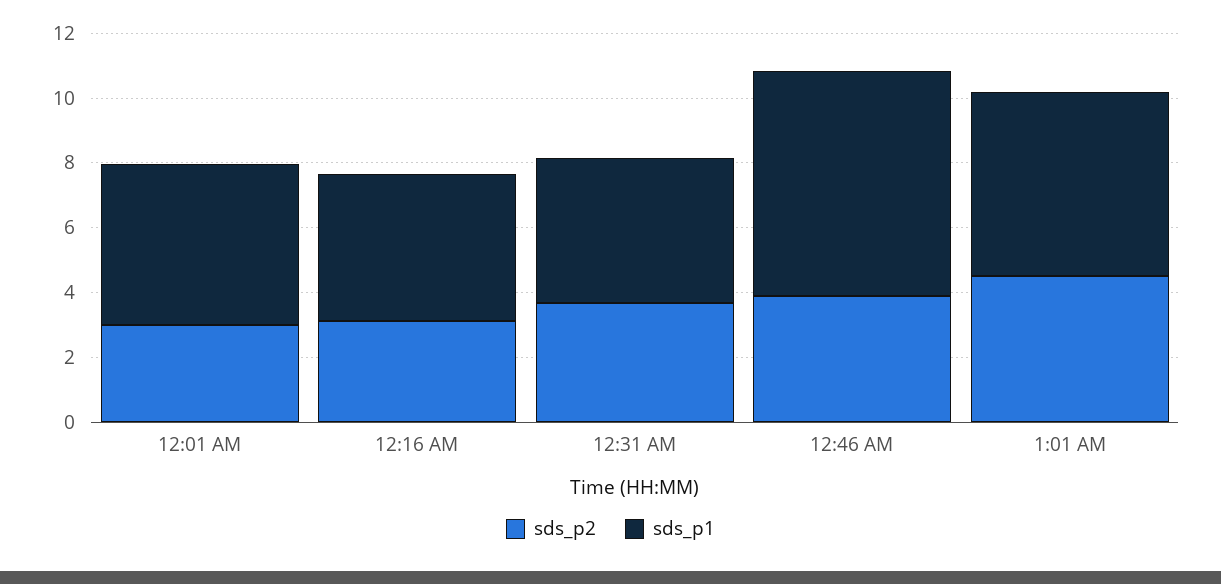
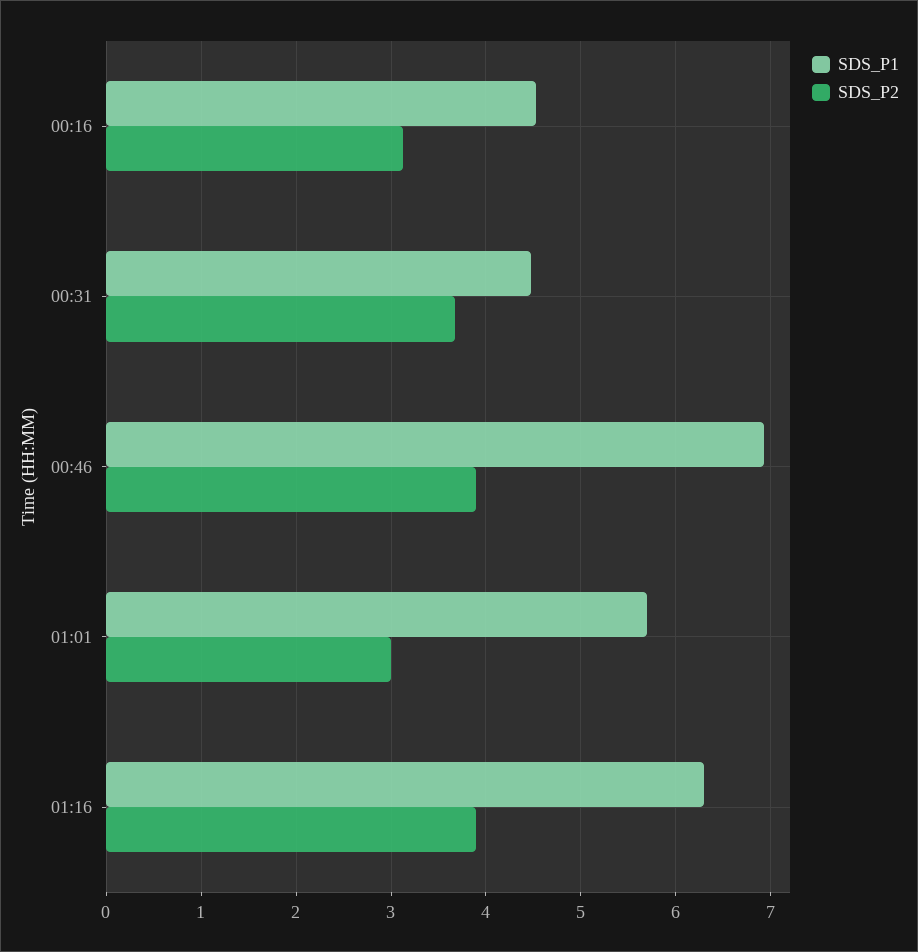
sds_p2, 12:01 AM: 3 -> none
sds_p1, 12:01 AM: 5 -> none
sds_p2, 1:01 AM: 4.5 -> 3
sds_p1, 01:16: none -> 6.3
sds_p2, 01:16: none -> 3.9

